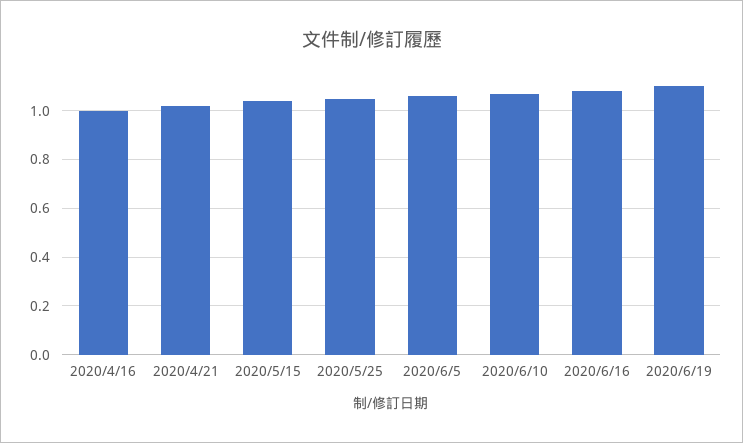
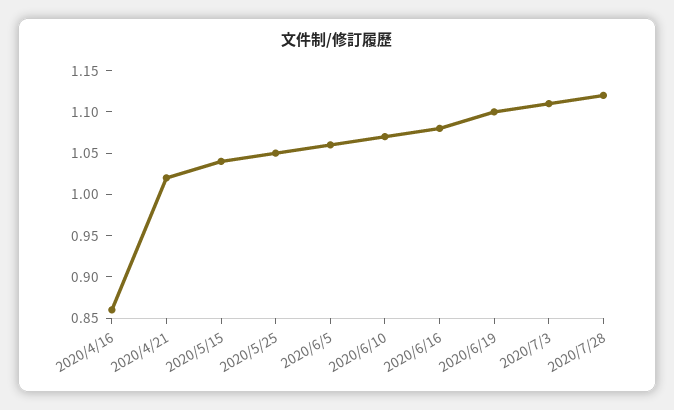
2020/4/16: 1 -> 0.86
2020/7/3: none -> 1.11
2020/7/28: none -> 1.12

